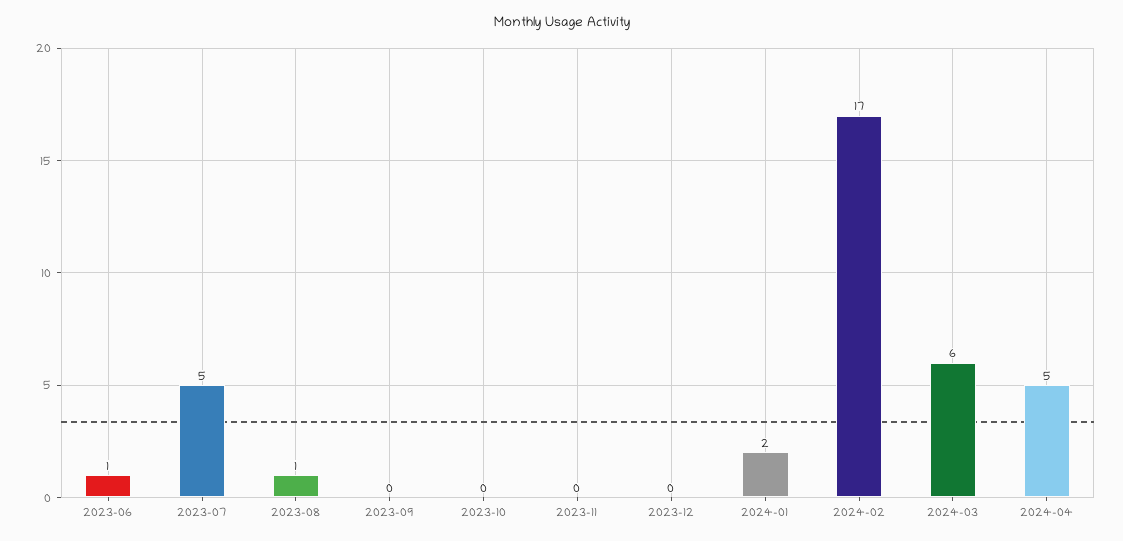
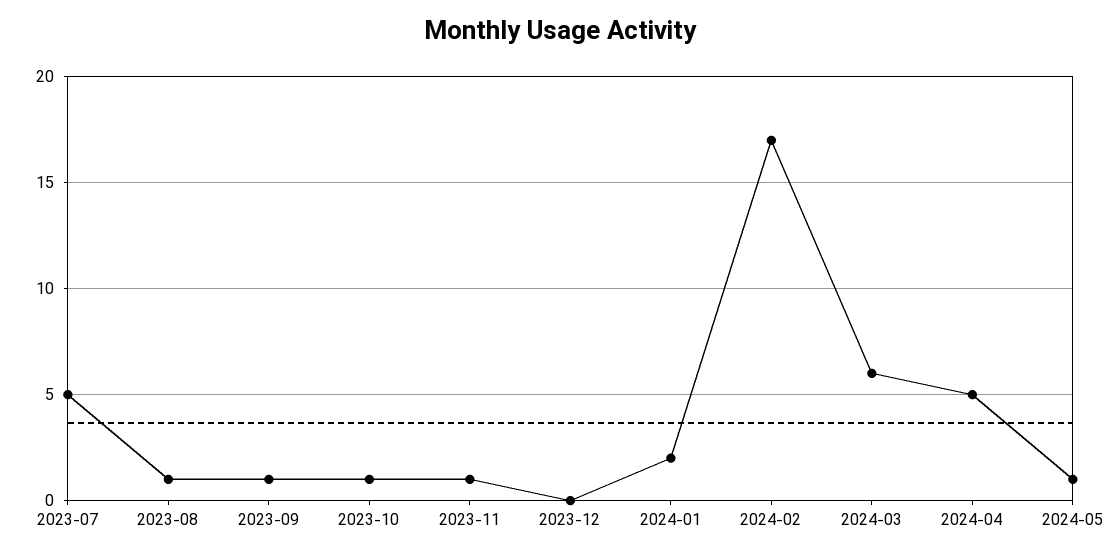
2023-06: 1 -> none
2023-09: 0 -> 1
2023-10: 0 -> 1
2023-11: 0 -> 1
2024-05: none -> 1

